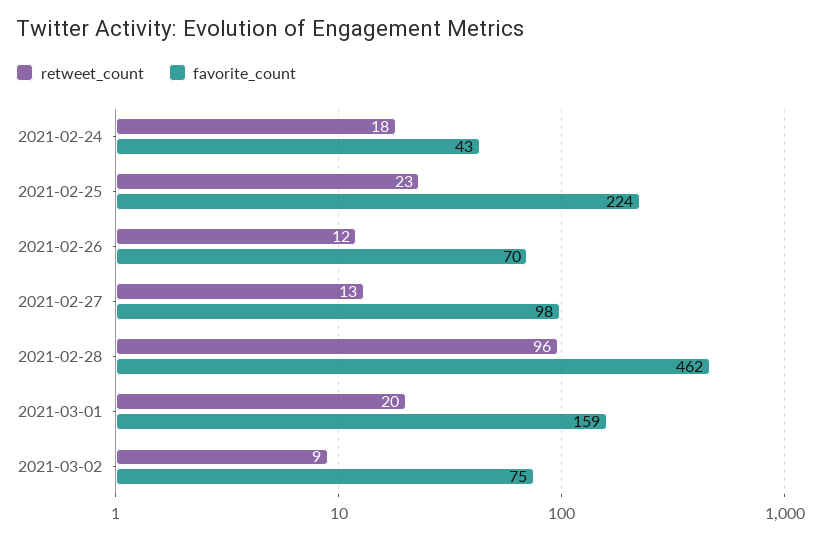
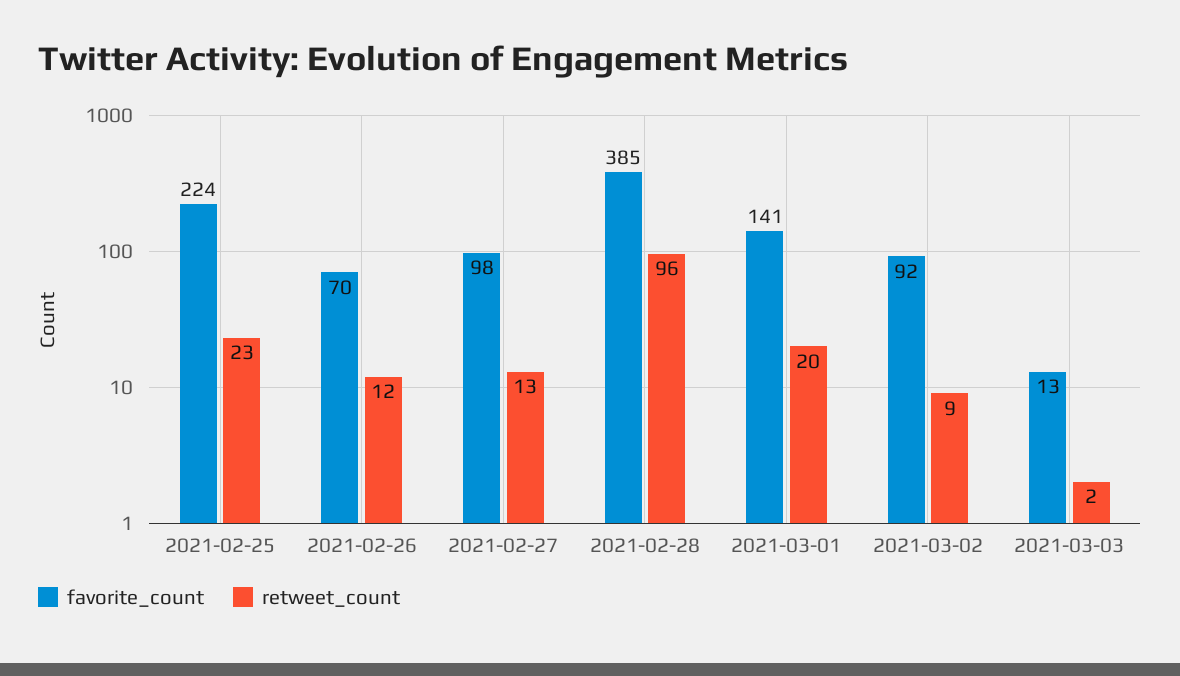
retweet_count, 2021-02-24: 18 -> none
favorite_count, 2021-02-24: 43 -> none
favorite_count, 2021-02-28: 462 -> 385
favorite_count, 2021-03-01: 159 -> 141
favorite_count, 2021-03-02: 75 -> 92
favorite_count, 2021-03-03: none -> 13
retweet_count, 2021-03-03: none -> 2

